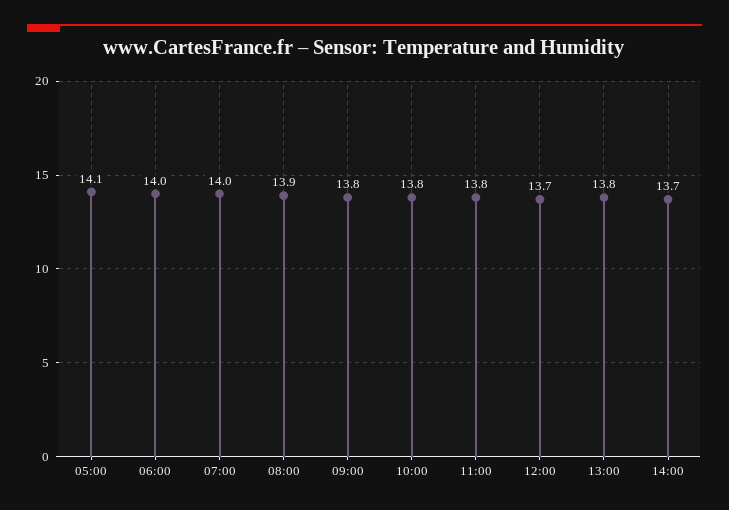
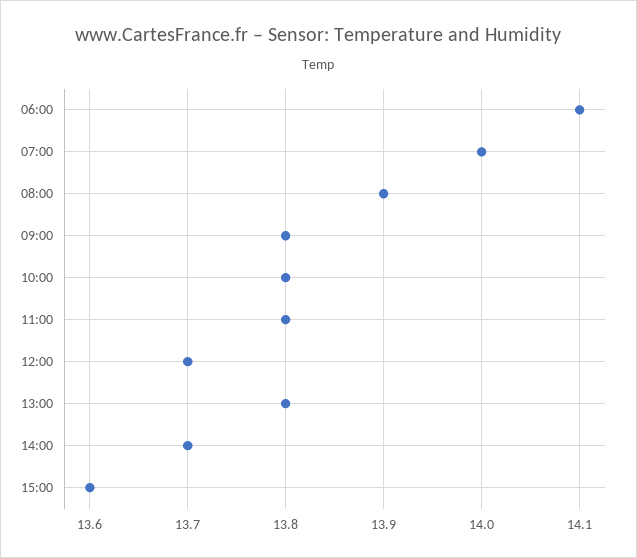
05:00: 14.1 -> none
06:00: 14 -> 14.1
15:00: none -> 13.6

